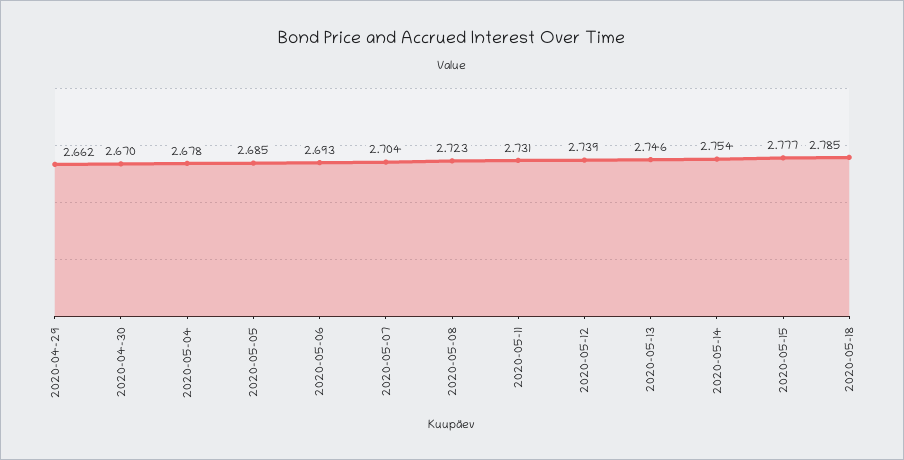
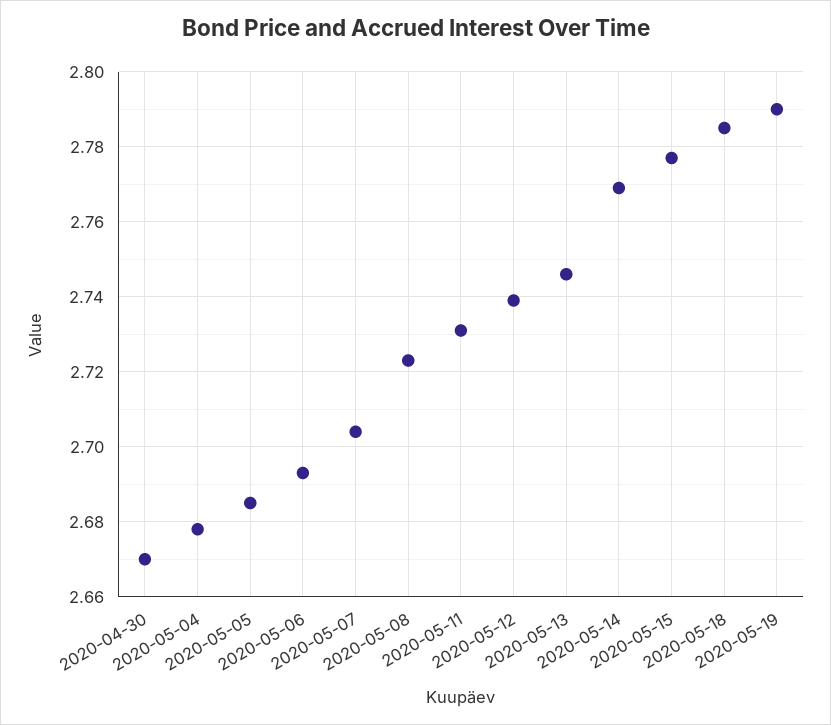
2020-04-29: 2.662 -> none
2020-05-14: 2.754 -> 2.77
2020-05-19: none -> 2.79

